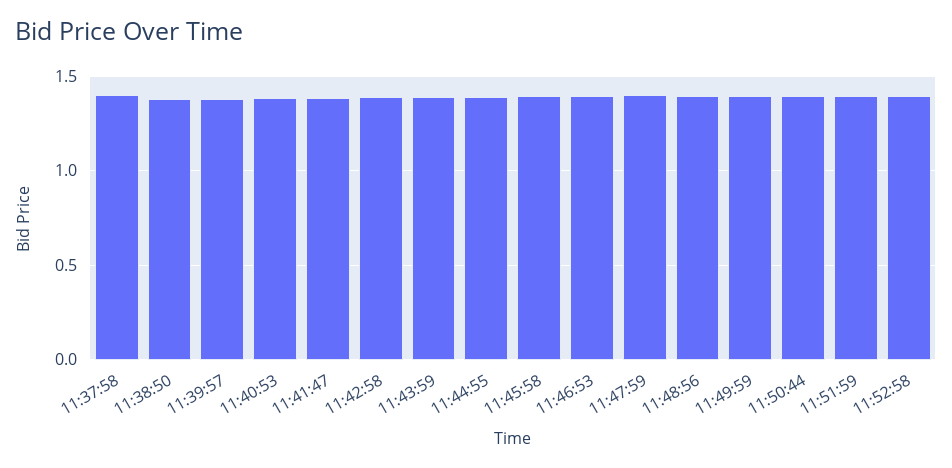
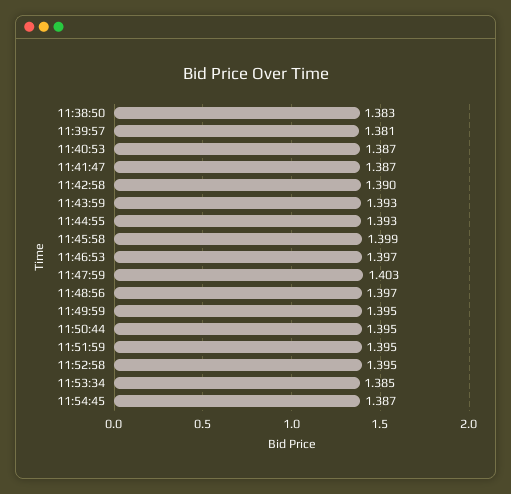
11:37:58: 1.4 -> none
11:53:34: none -> 1.385
11:54:45: none -> 1.387

